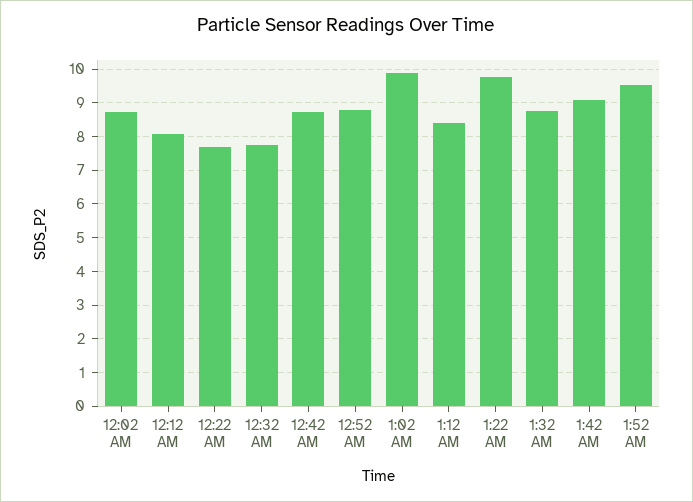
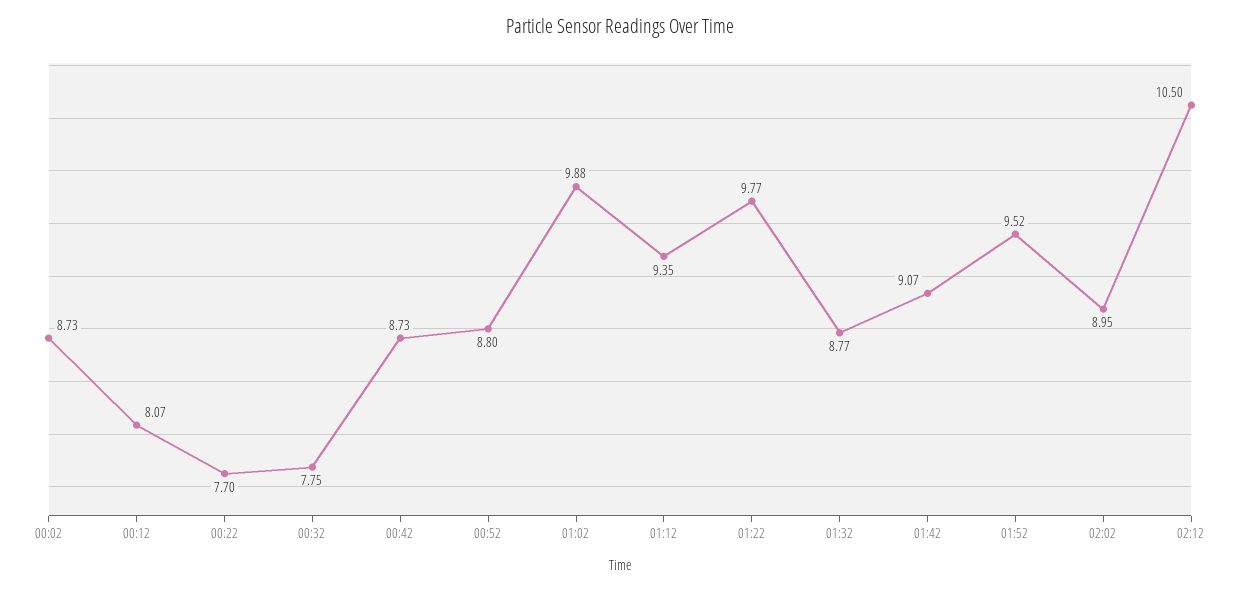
1:12 AM: 8.4 -> 9.35
02:02: none -> 8.95
02:12: none -> 10.5

